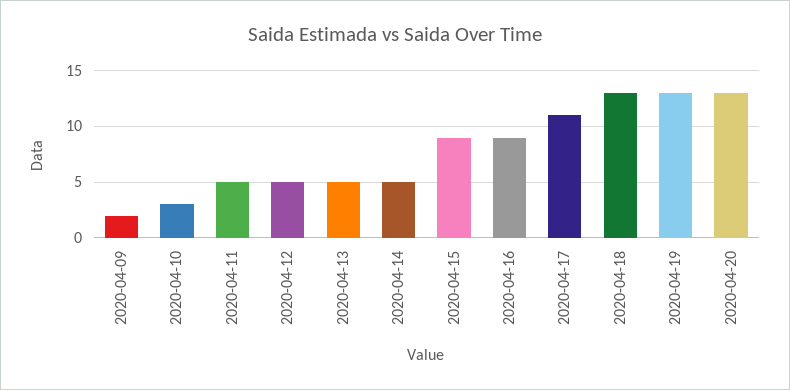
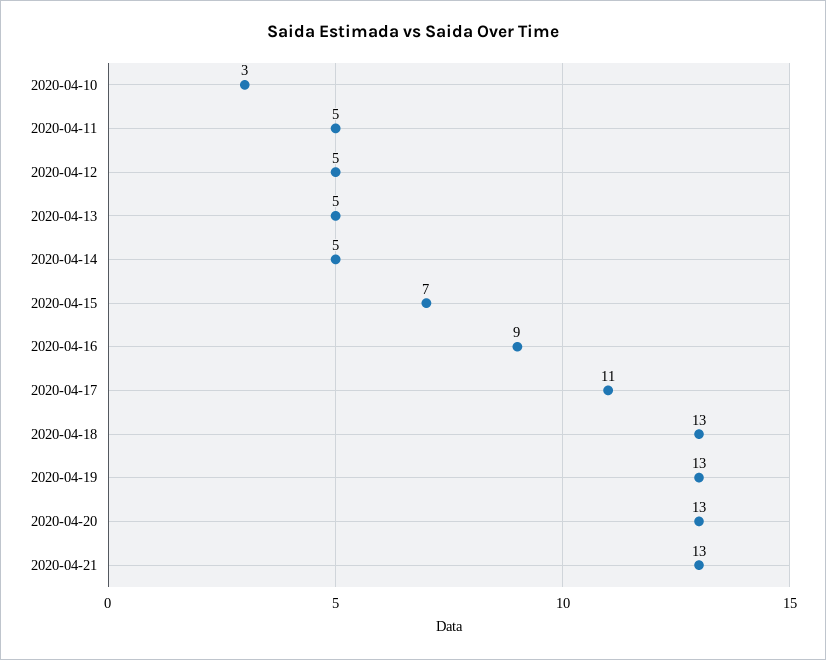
2020-04-09: 2 -> none
2020-04-15: 9 -> 7
2020-04-21: none -> 13

